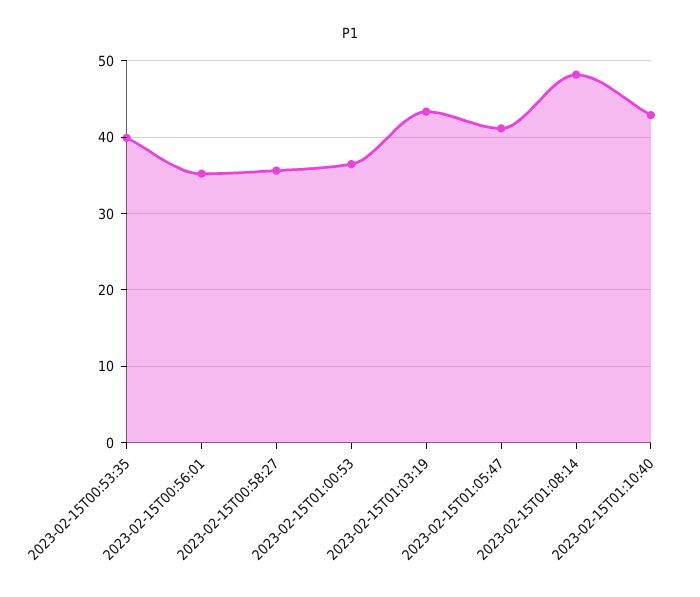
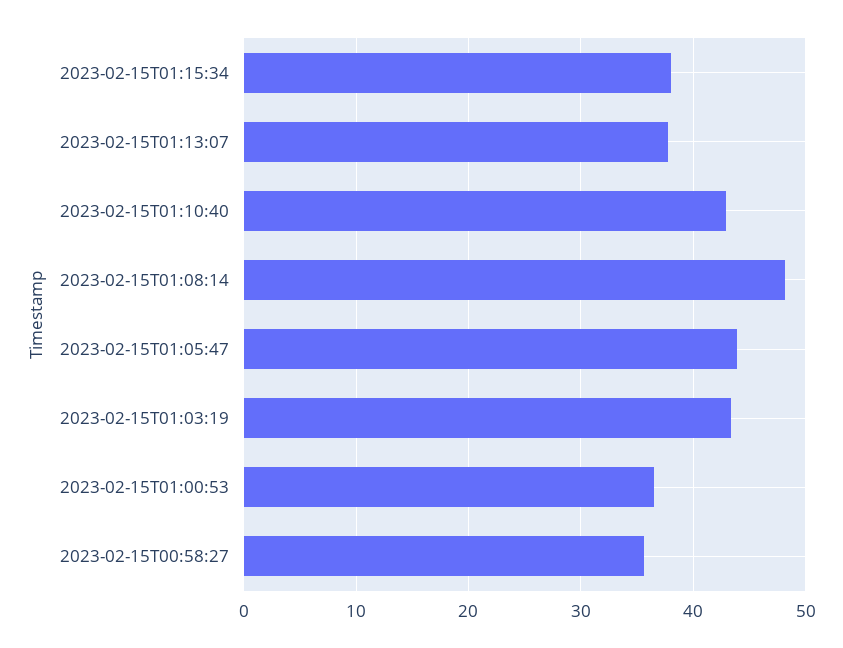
2023-02-15T00:53:35: 40 -> none
2023-02-15T00:56:01: 35 -> none
2023-02-15T01:05:47: 41 -> 44
2023-02-15T01:15:34: none -> 38
2023-02-15T01:13:07: none -> 38

